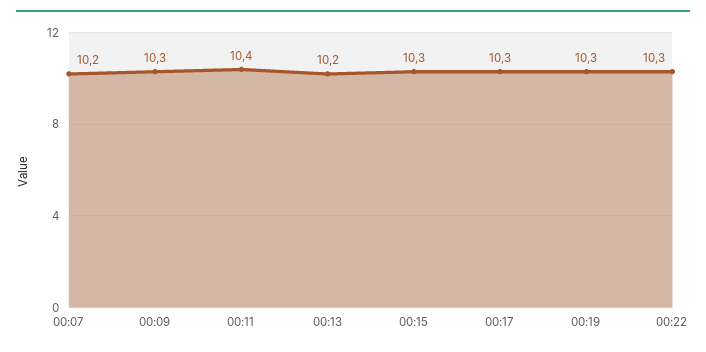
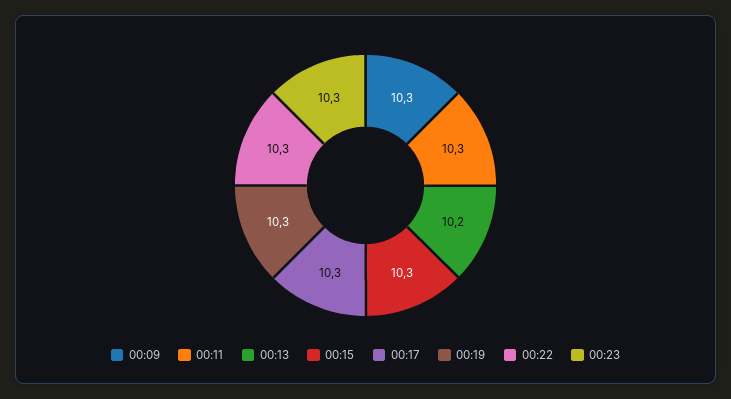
00:07: 10.2 -> none
00:11: 10.4 -> 10.3
00:23: none -> 10.3

